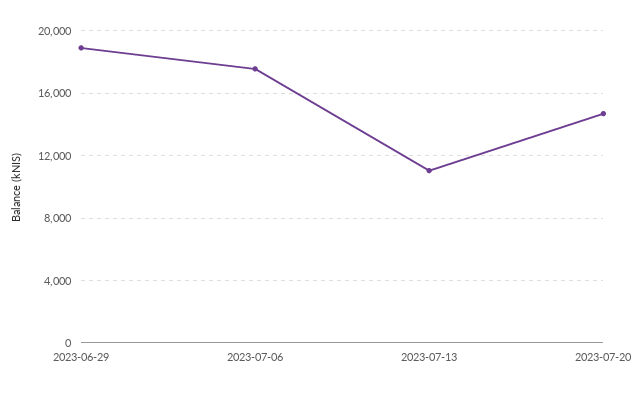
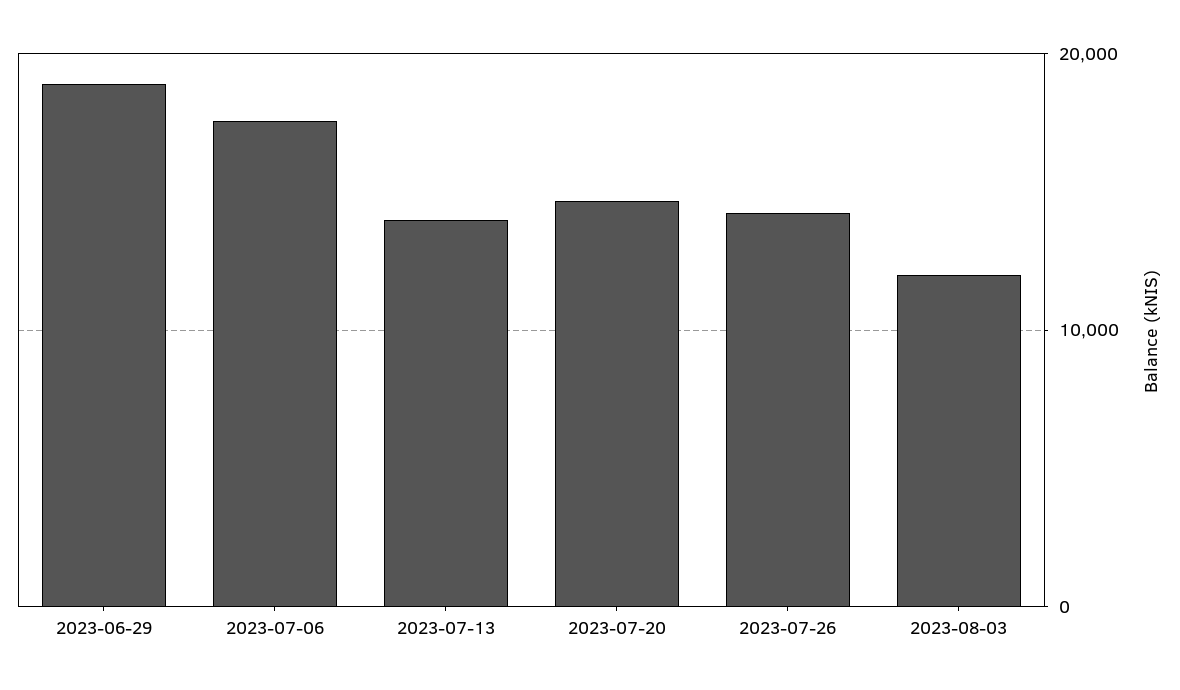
2023-07-13: 11000 -> 14000
2023-07-26: none -> 14000
2023-08-03: none -> 12000

